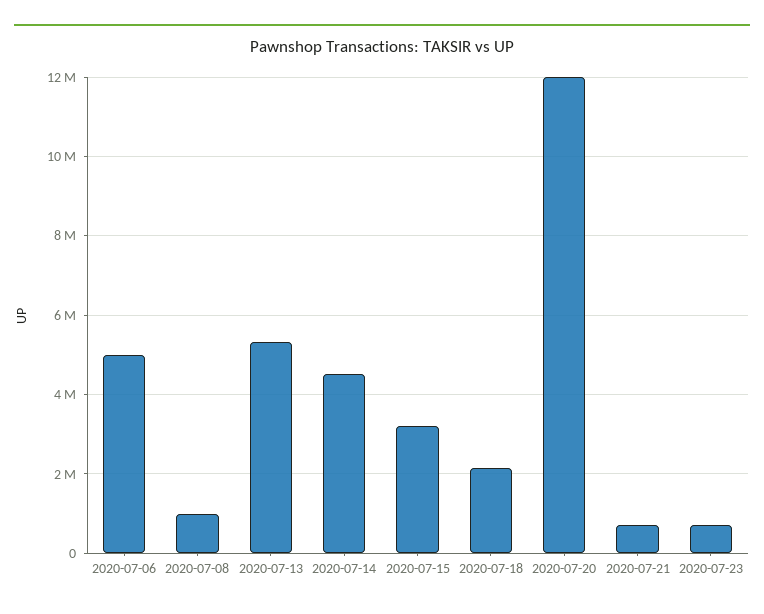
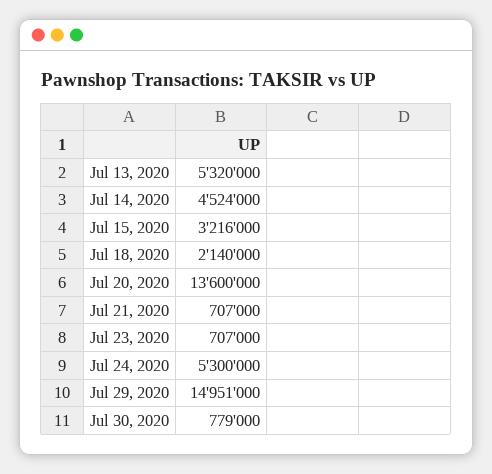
2020-07-06: 5000000 -> none
2020-07-08: 1000000 -> none
2020-07-20: 12000000 -> 13600000
Jul 24, 2020: none -> 5300000
Jul 29, 2020: none -> 14951000
Jul 30, 2020: none -> 779000

